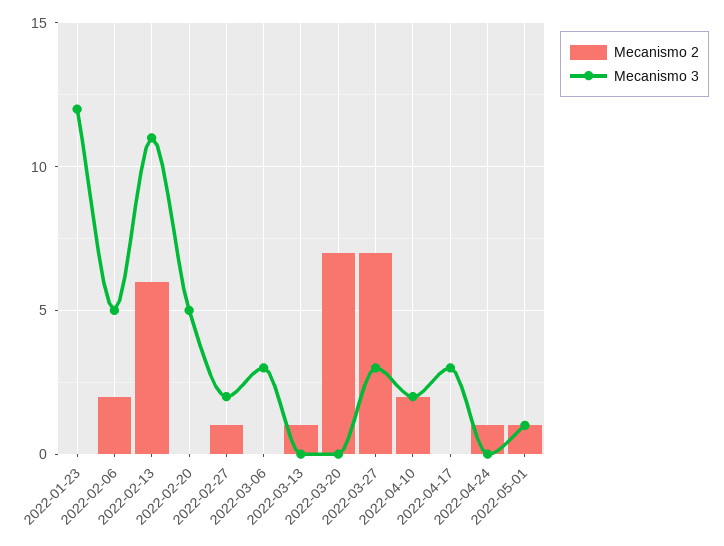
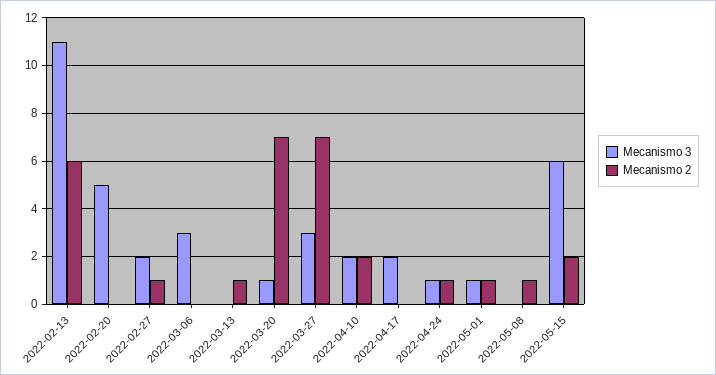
Mecanismo 2, 2022-01-23: 0 -> none
Mecanismo 3, 2022-01-23: 12 -> none
Mecanismo 2, 2022-02-06: 2 -> none
Mecanismo 3, 2022-02-06: 5 -> none
Mecanismo 3, 2022-03-20: 0 -> 1
Mecanismo 3, 2022-04-17: 3 -> 2
Mecanismo 3, 2022-04-24: 0 -> 1
Mecanismo 3, 2022-05-08: none -> 0
Mecanismo 2, 2022-05-08: none -> 1
Mecanismo 3, 2022-05-15: none -> 6
Mecanismo 2, 2022-05-15: none -> 2

